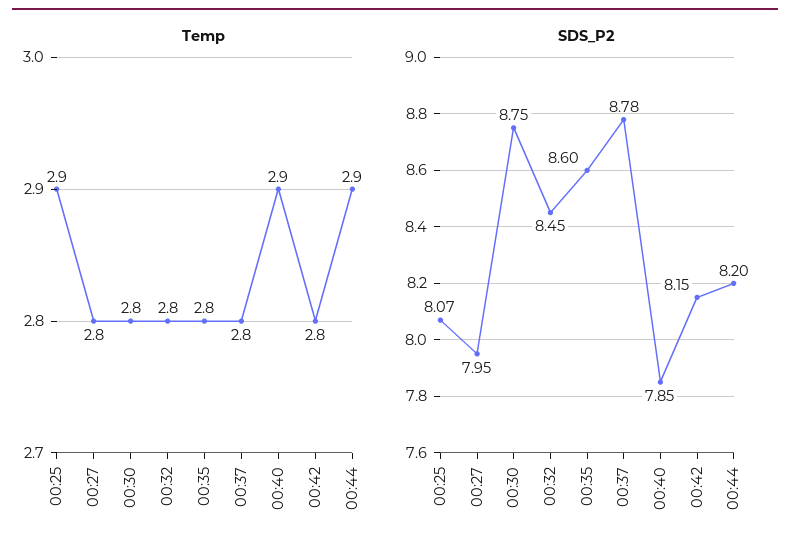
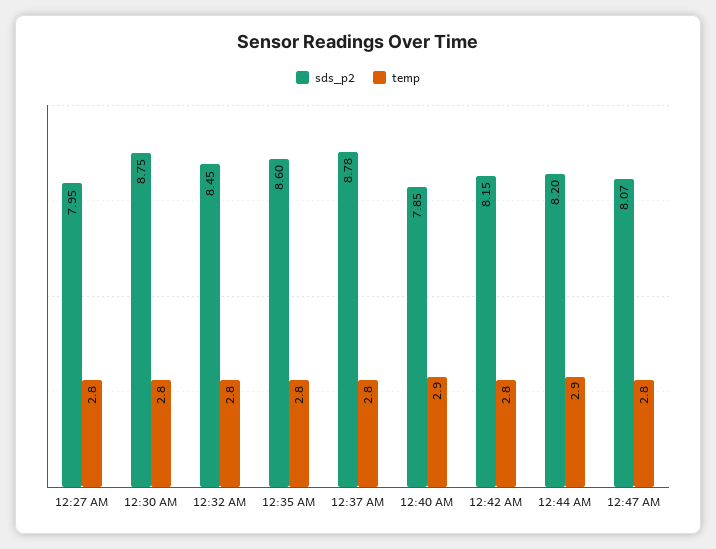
Temp, 00:25: 2.9 -> none
SDS_P2, 00:25: 8.07 -> none
SDS_P2, 12:47 AM: none -> 8.07
Temp, 12:47 AM: none -> 2.8

